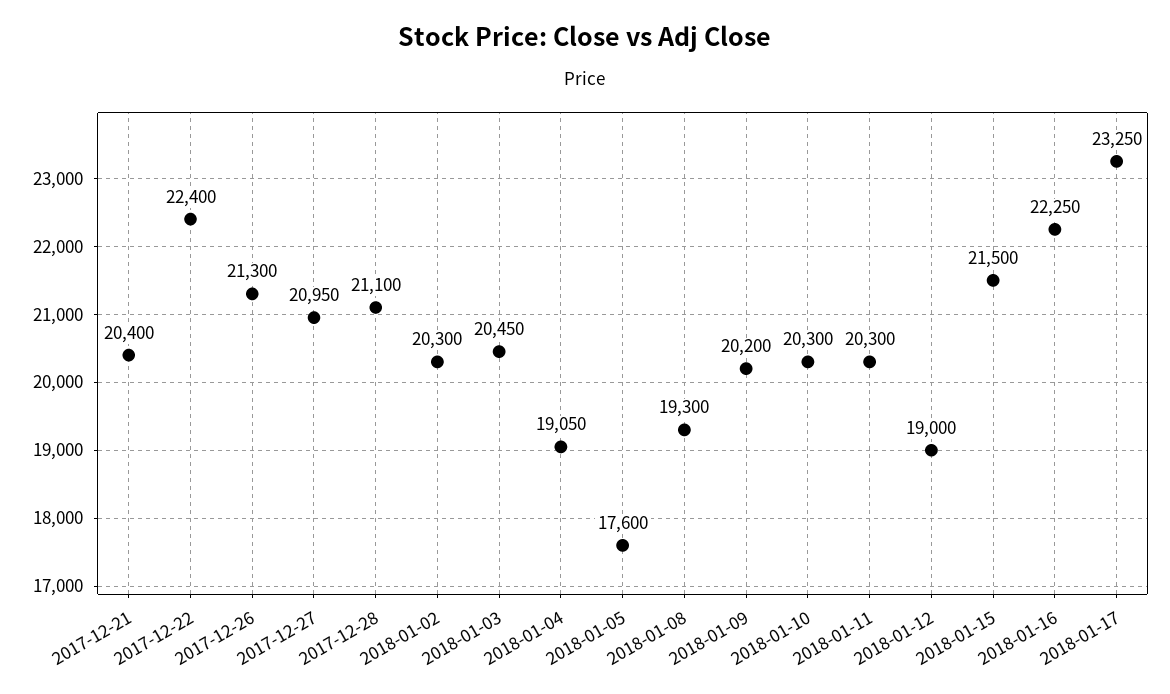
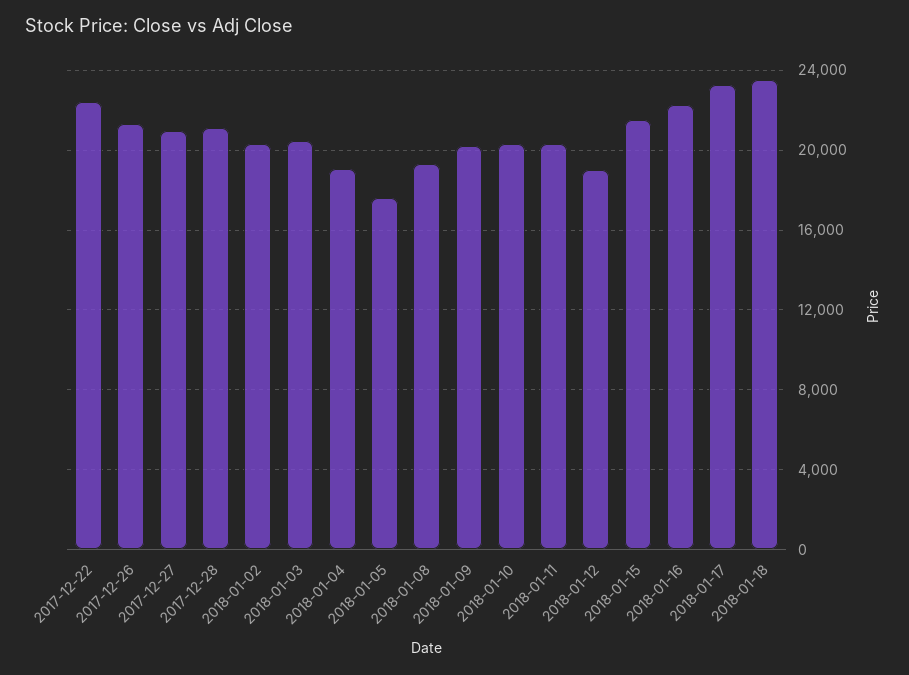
2017-12-21: 20400 -> none
2018-01-18: none -> 23500

